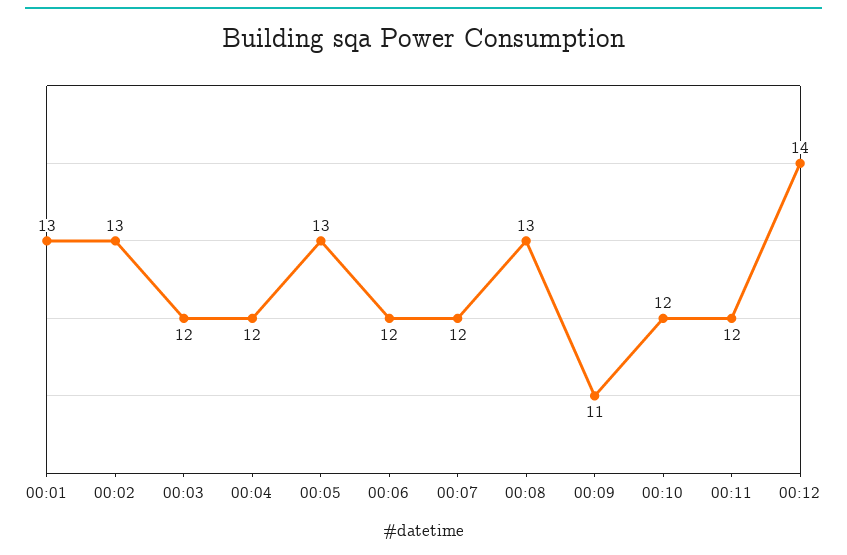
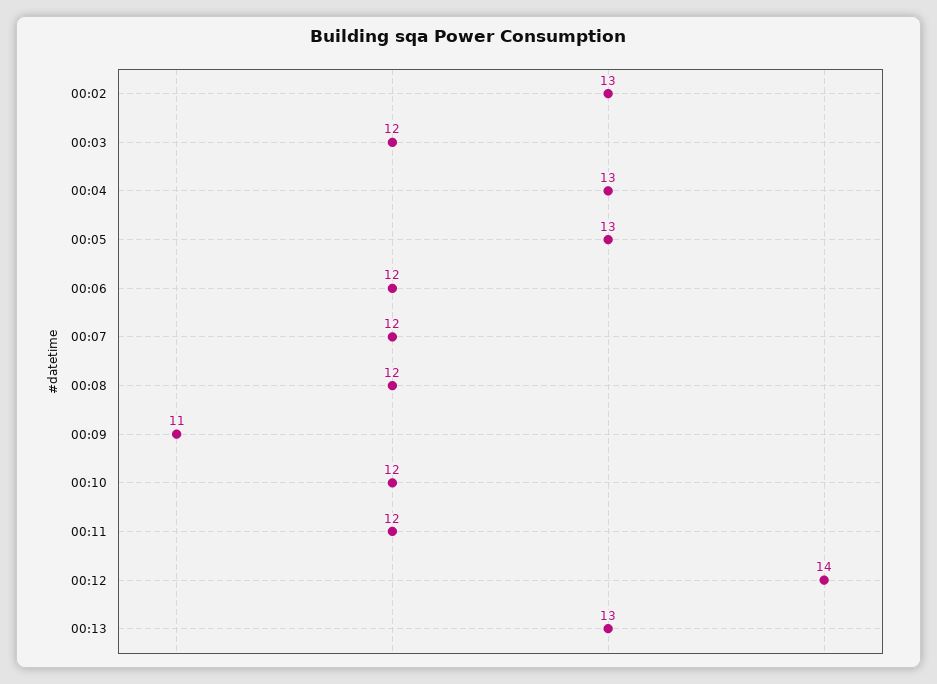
00:01: 13 -> none
00:04: 12 -> 13
00:08: 13 -> 12
00:13: none -> 13

